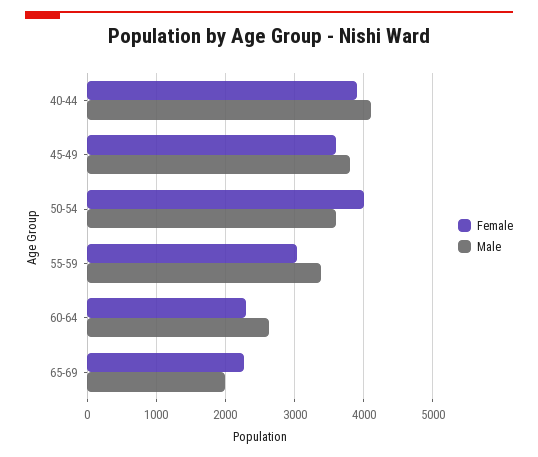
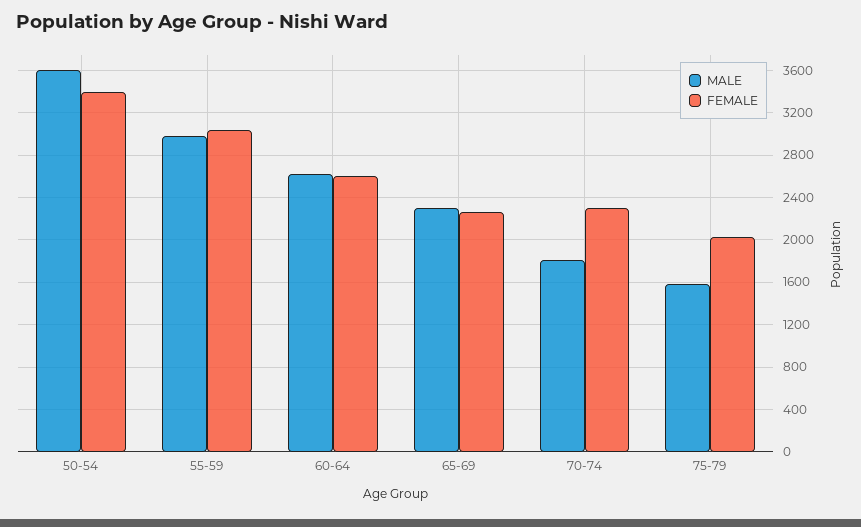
Female, 40-44: 3900 -> none
Male, 40-44: 4100 -> none
Female, 45-49: 3600 -> none
Male, 45-49: 3800 -> none
Female, 50-54: 4000 -> 3400
Male, 55-59: 3400 -> 3000
Female, 60-64: 2300 -> 2600
Male, 65-69: 2000 -> 2300
Male, 70-74: none -> 1800
Female, 70-74: none -> 2300
Male, 75-79: none -> 1600
Female, 75-79: none -> 2000

